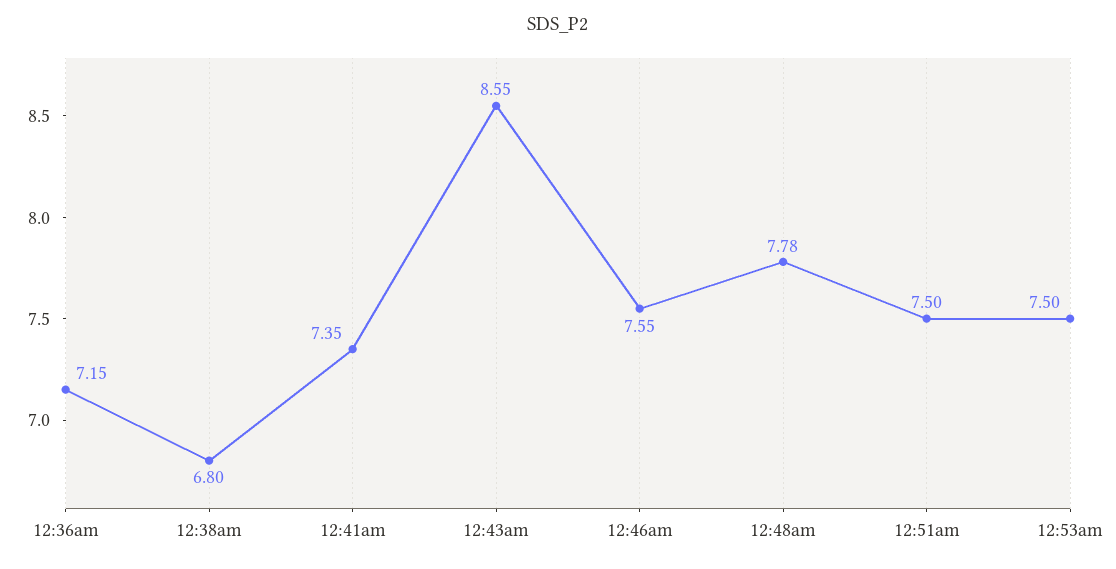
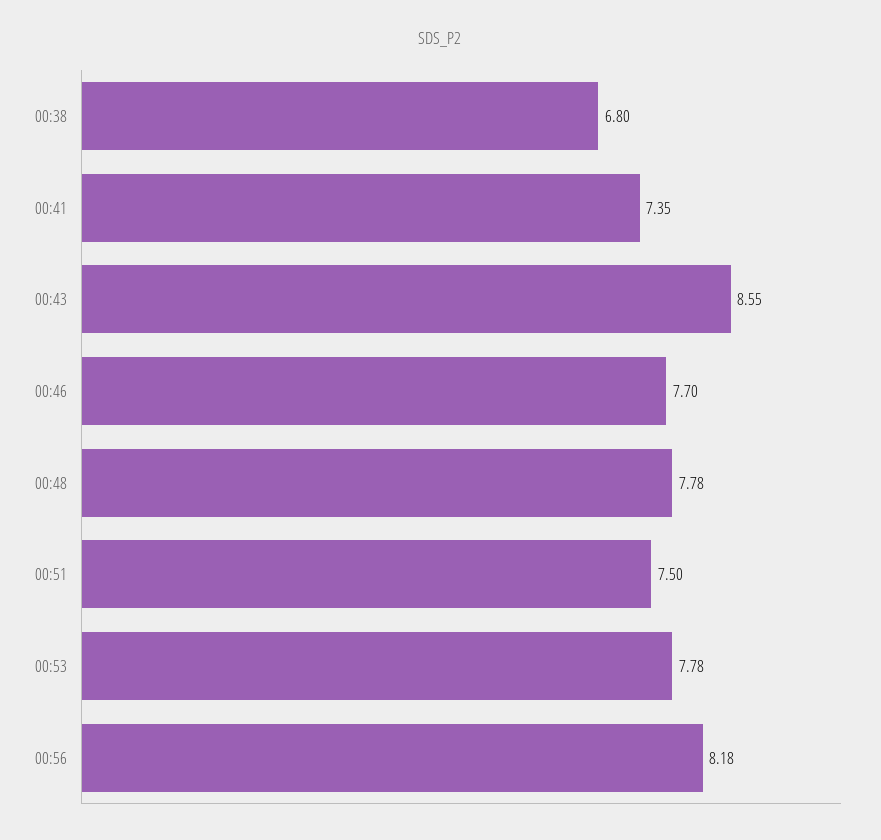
12:36am: 7.15 -> none
12:46am: 7.55 -> 7.7
12:53am: 7.5 -> 7.78
00:56: none -> 8.18

